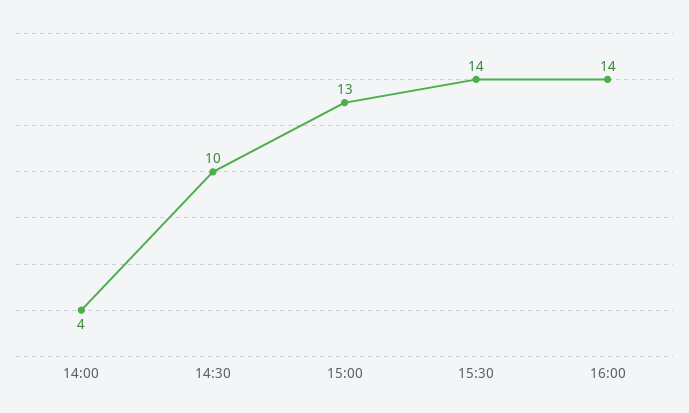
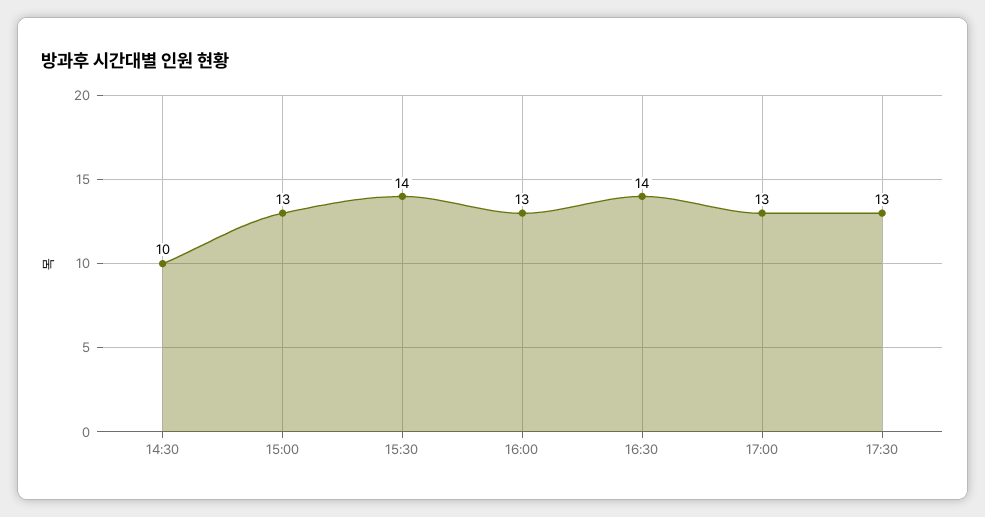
14:00: 4 -> none
16:00: 14 -> 13
16:30: none -> 14
17:00: none -> 13
17:30: none -> 13

